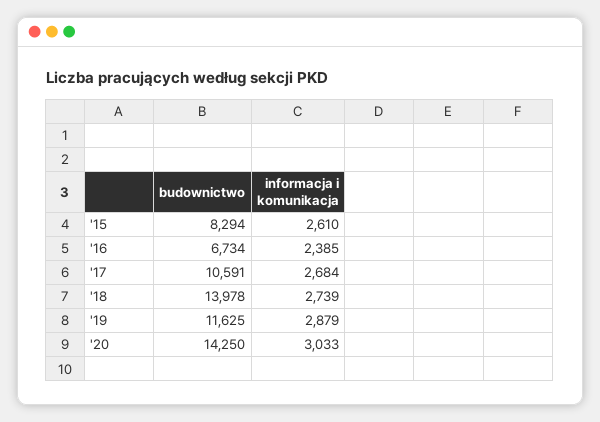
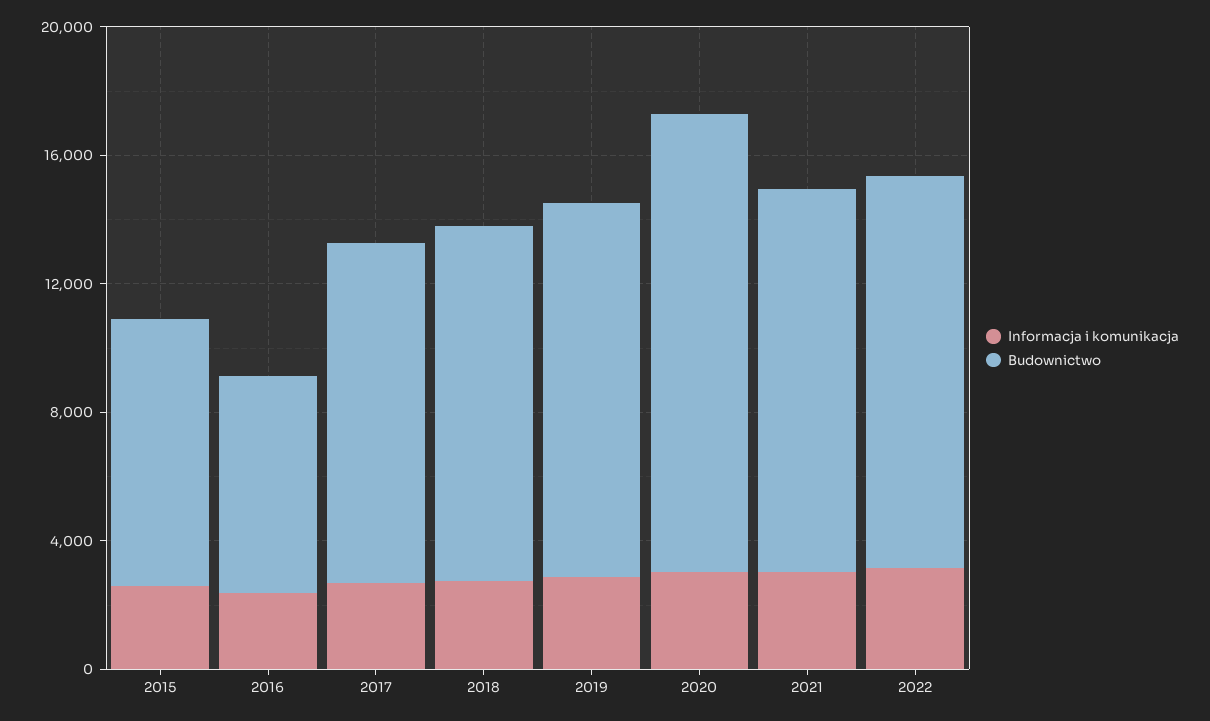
budownictwo, '18: 13978 -> 11000
informacja i komunikacja, 2021: none -> 3000
budownictwo, 2021: none -> 12000
informacja i komunikacja, 2022: none -> 3000
budownictwo, 2022: none -> 12000

